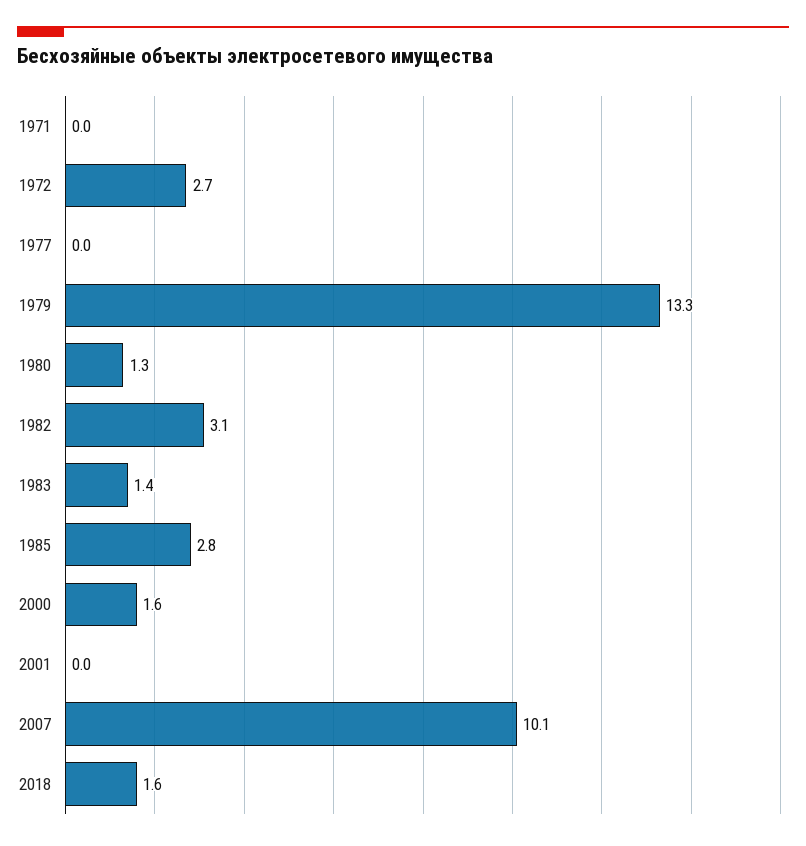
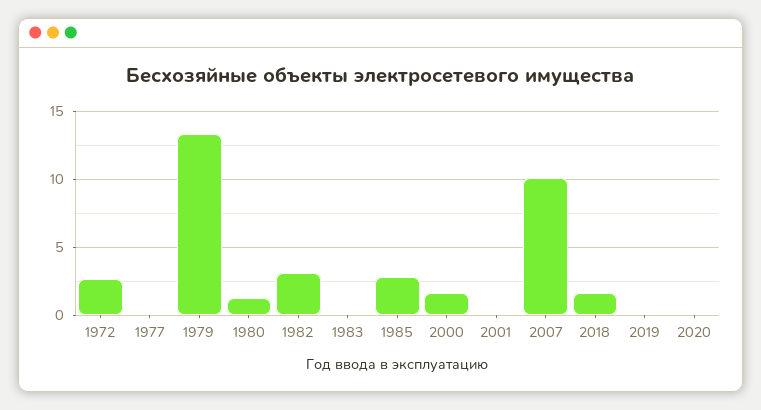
1971: 0 -> none
1983: 1.4 -> 0
2019: none -> 0
2020: none -> 0

